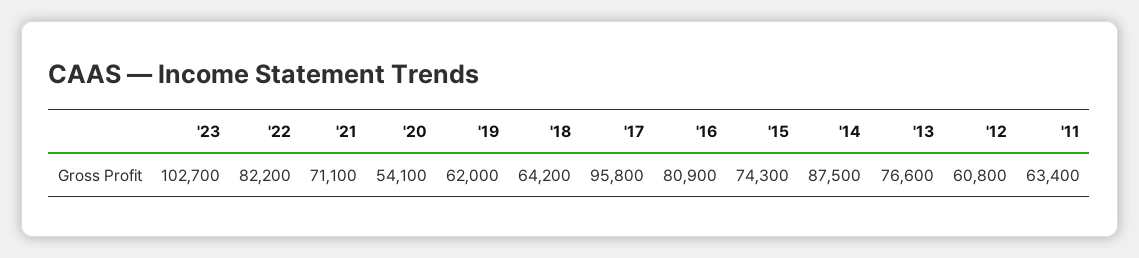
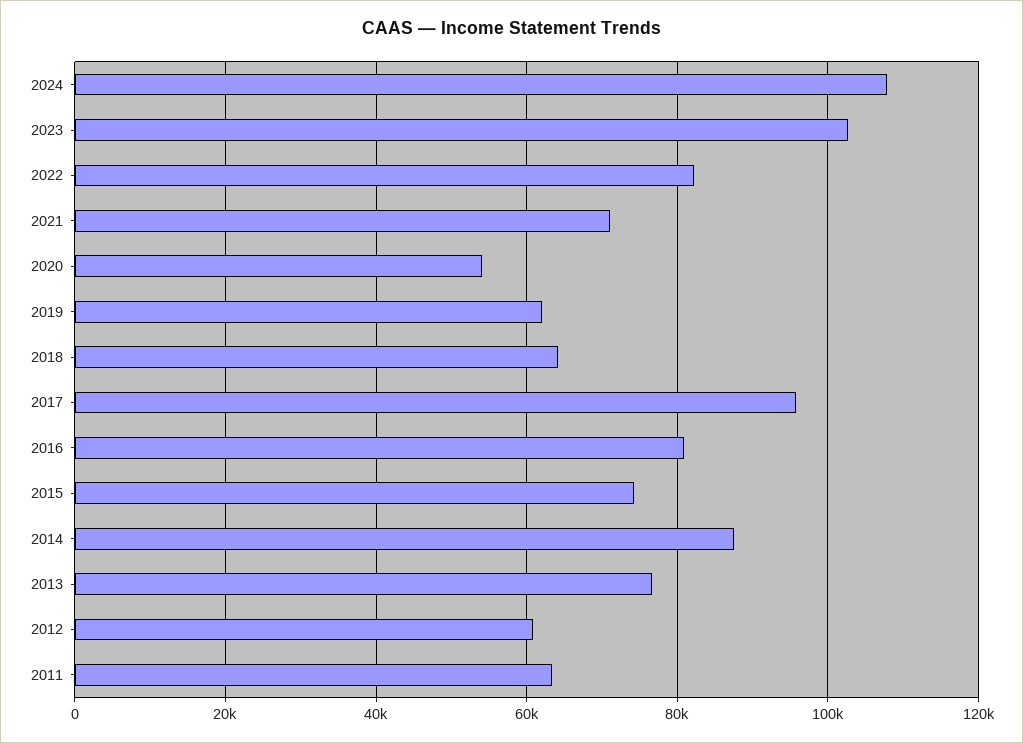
2024: none -> 108000

